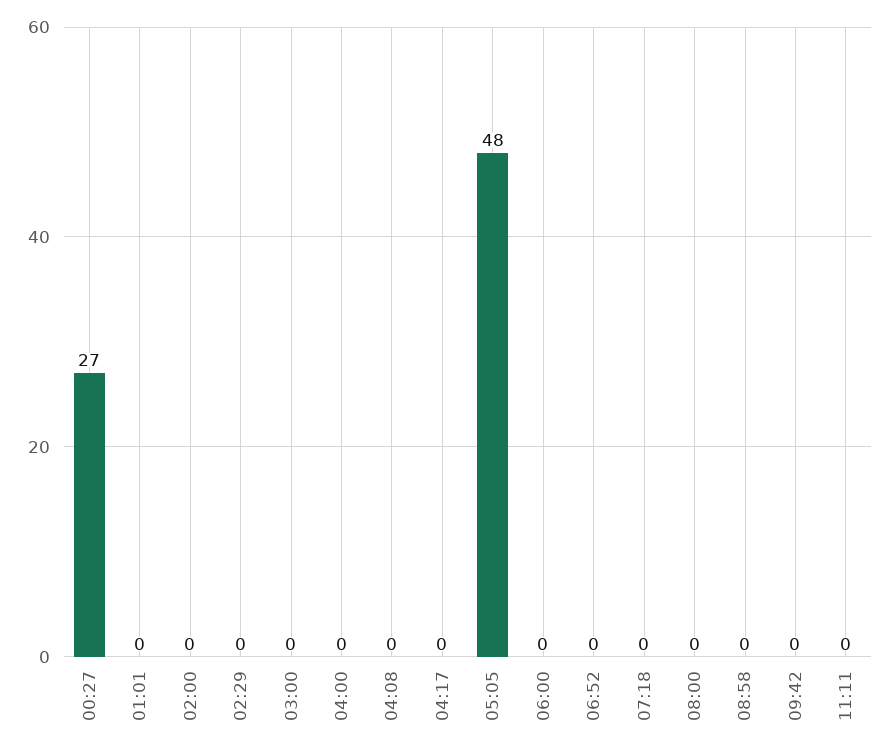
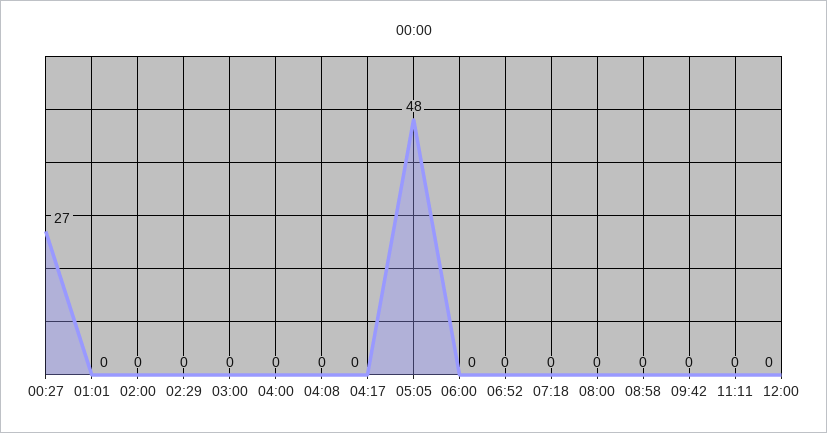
12:00: none -> 0

